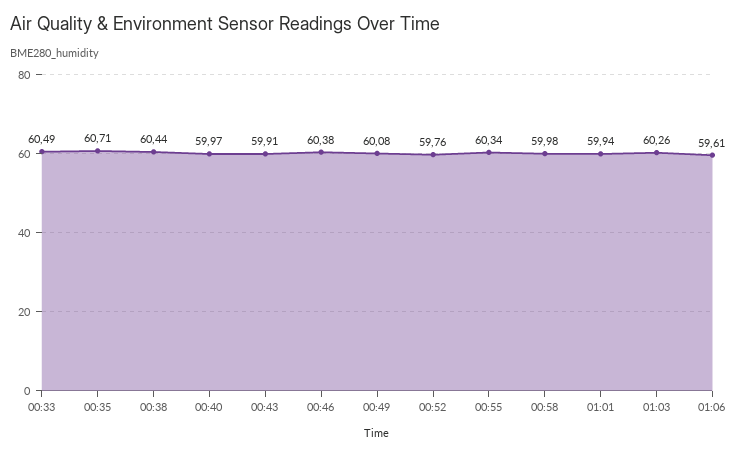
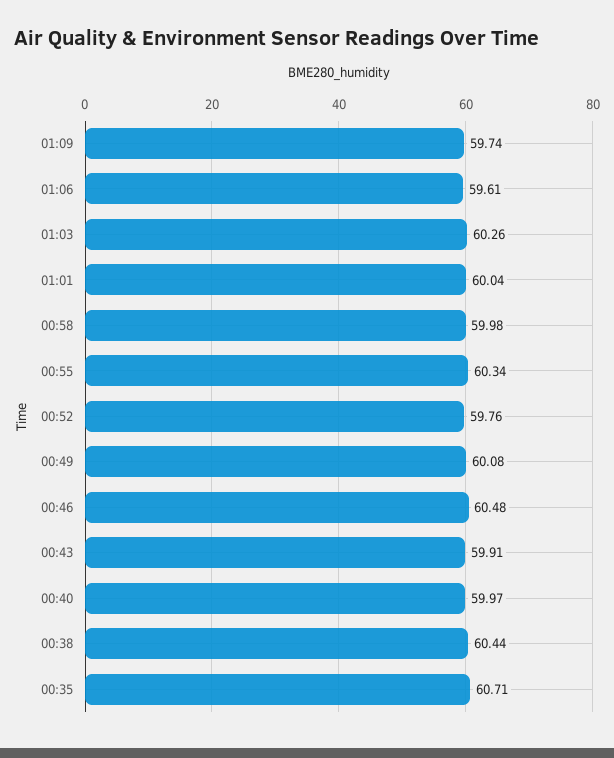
00:33: 60.49 -> none
00:46: 60.38 -> 60.48
01:01: 59.94 -> 60.04
01:09: none -> 59.74

